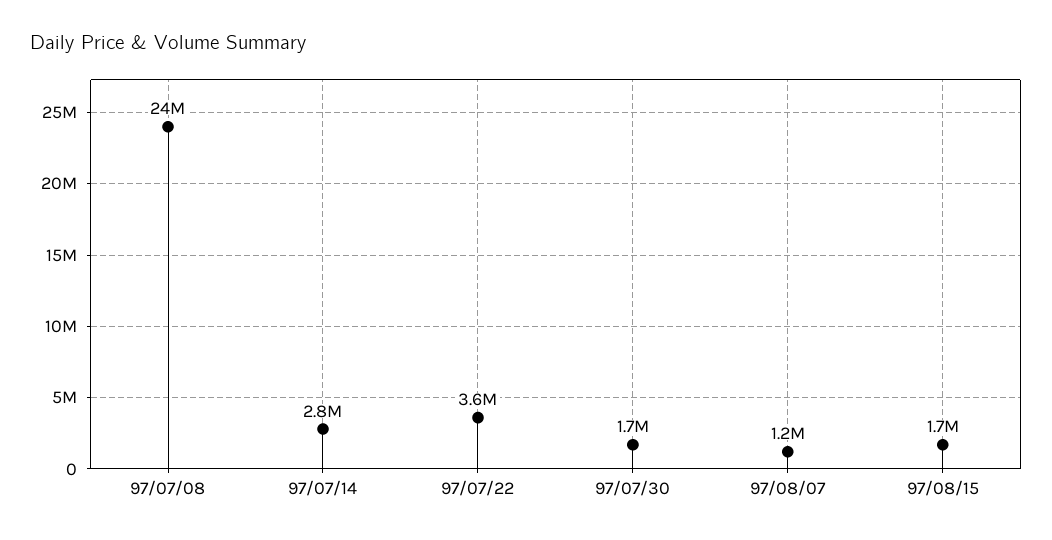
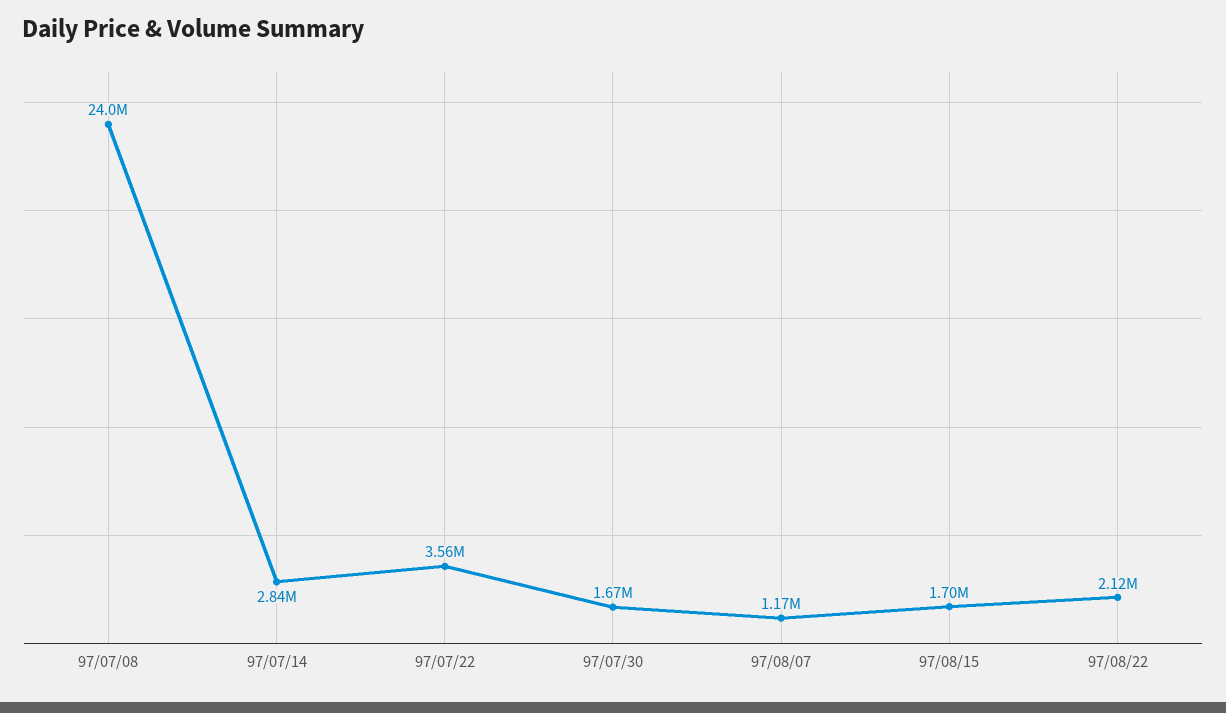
97/08/22: none -> 2120000

